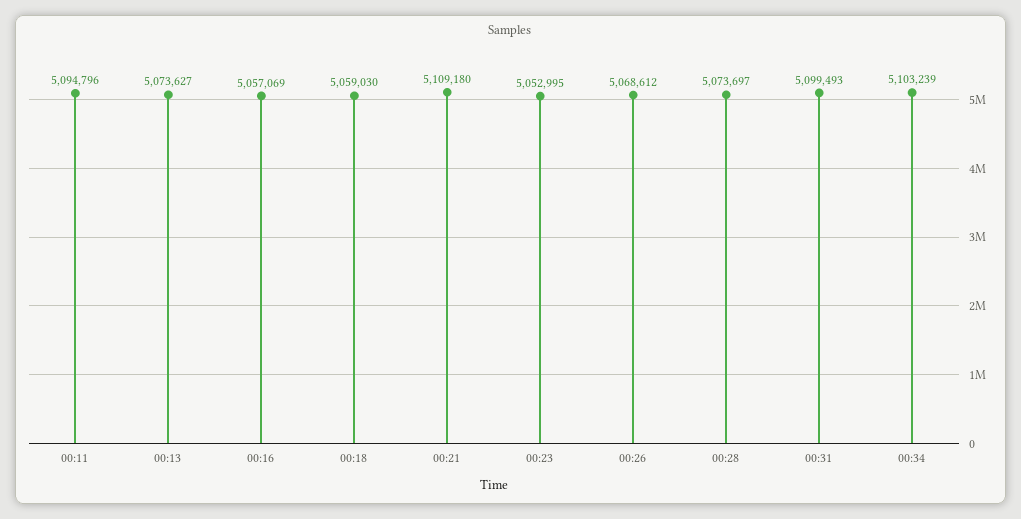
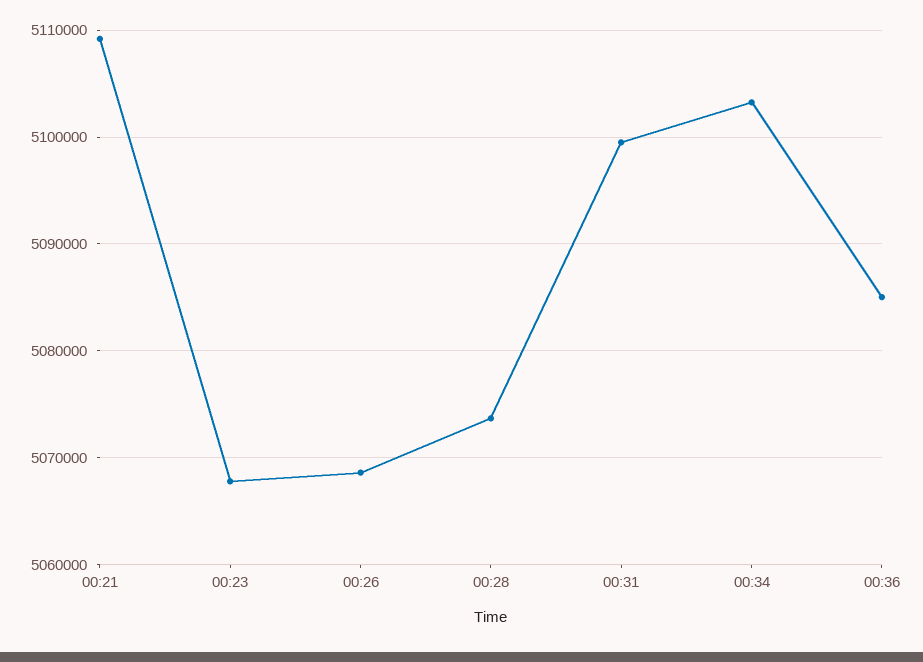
00:11: 5094796 -> none
00:13: 5073627 -> none
00:16: 5057069 -> none
00:18: 5059030 -> none
00:23: 5052995 -> 5068000
00:36: none -> 5085000

